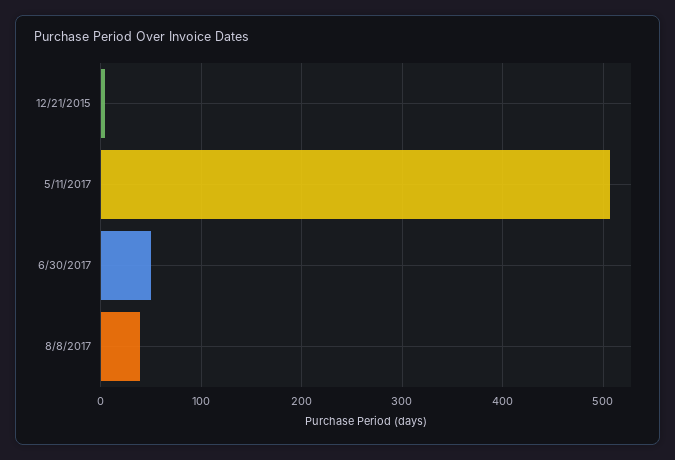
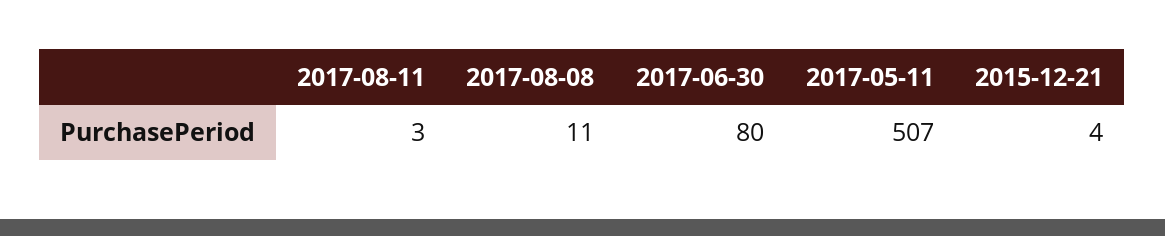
6/30/2017: 50 -> 80
8/8/2017: 40 -> 11
2017-08-11: none -> 3

